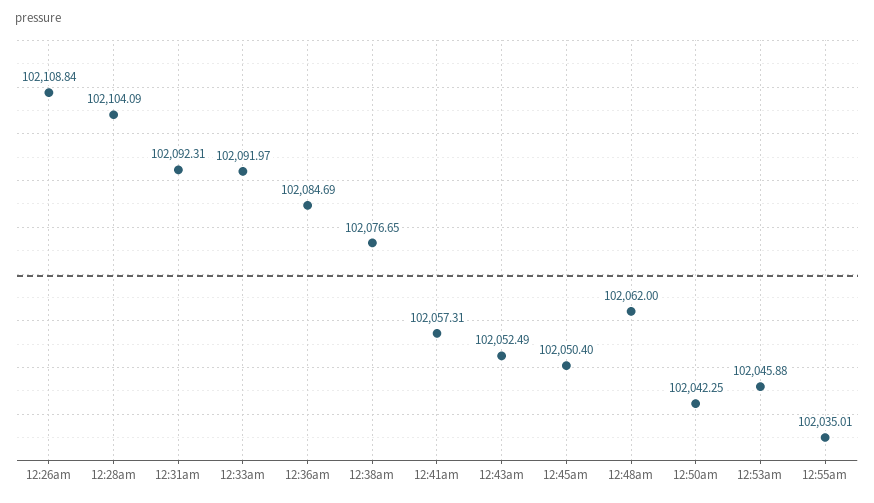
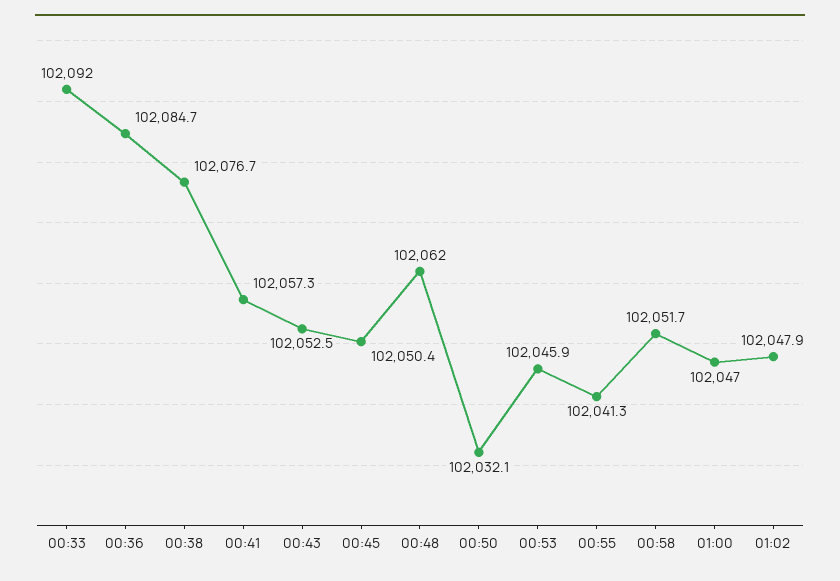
12:26am: 102108.84 -> none
12:28am: 102104.09 -> none
12:31am: 102092.31 -> none
12:50am: 102042.25 -> 102032.1
12:55am: 102035.01 -> 102041.3
00:58: none -> 102051.7
01:00: none -> 102047
01:02: none -> 102047.9

